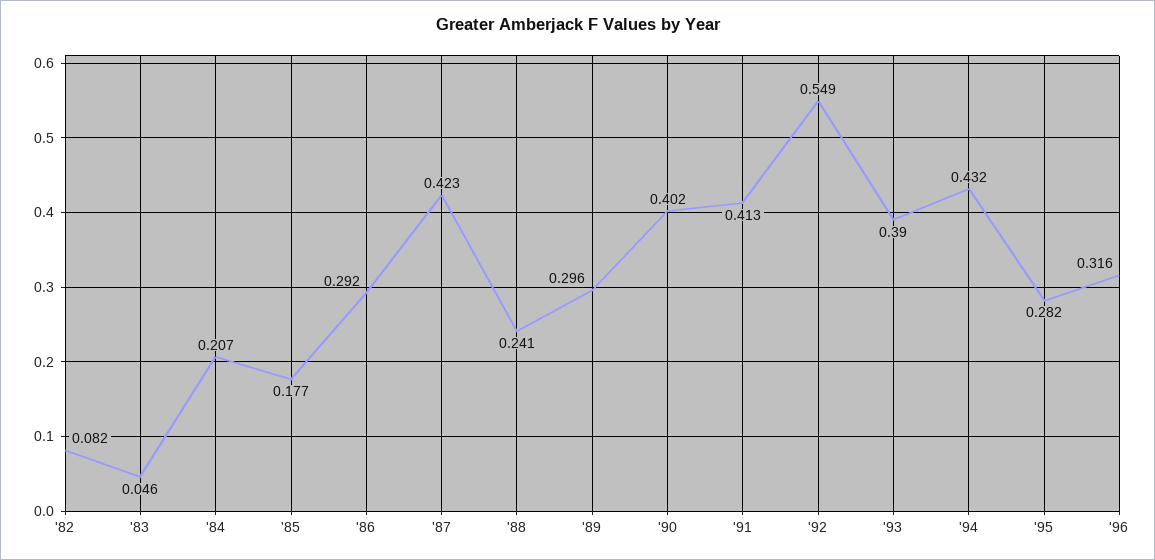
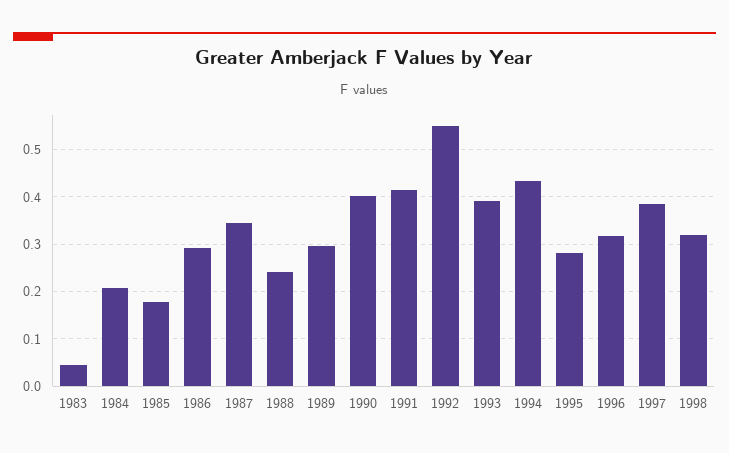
'82: 0.082 -> none
'87: 0.423 -> 0.34
1997: none -> 0.38
1998: none -> 0.32

